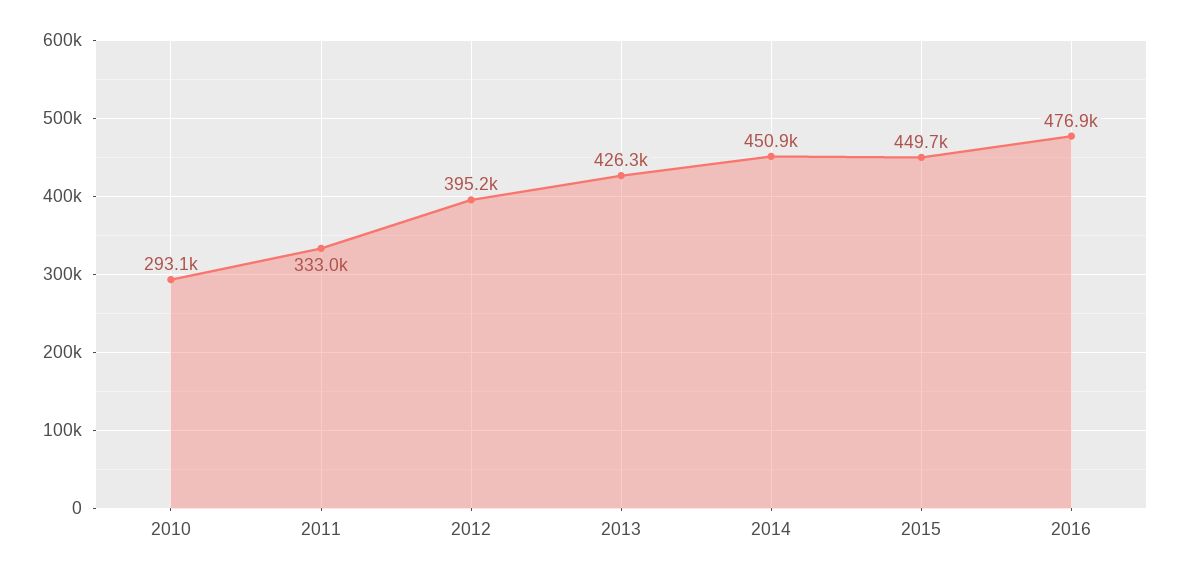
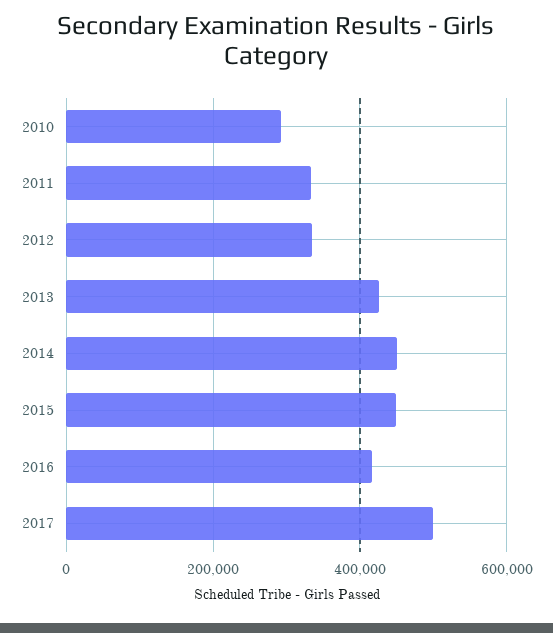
2012: 395200 -> 340000
2016: 476900 -> 420000
2017: none -> 500000

